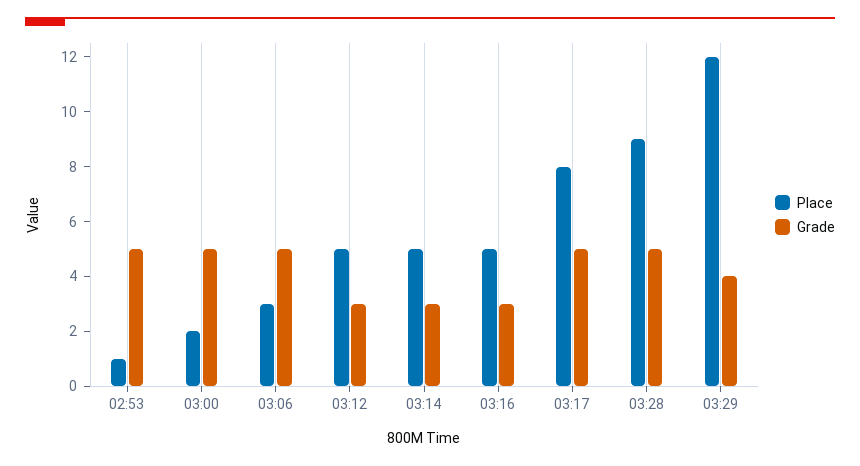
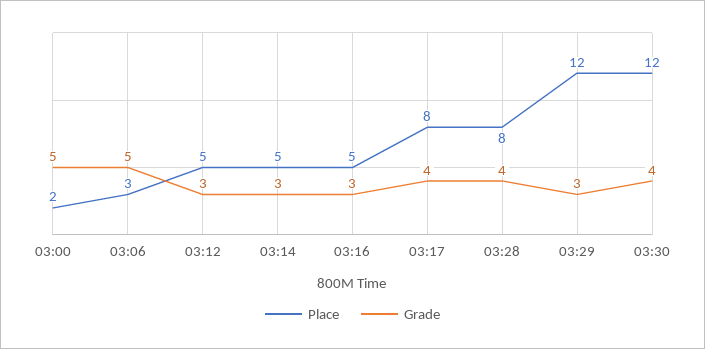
Place, 02:53: 1 -> none
Grade, 02:53: 5 -> none
Grade, 03:17: 5 -> 4
Place, 03:28: 9 -> 8
Grade, 03:28: 5 -> 4
Grade, 03:29: 4 -> 3
Place, 03:30: none -> 12
Grade, 03:30: none -> 4

